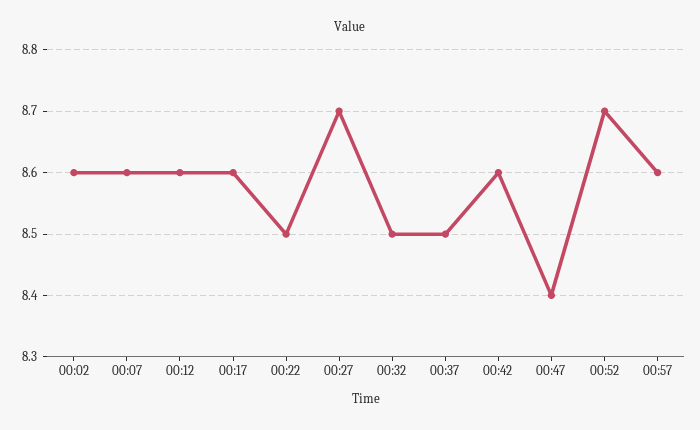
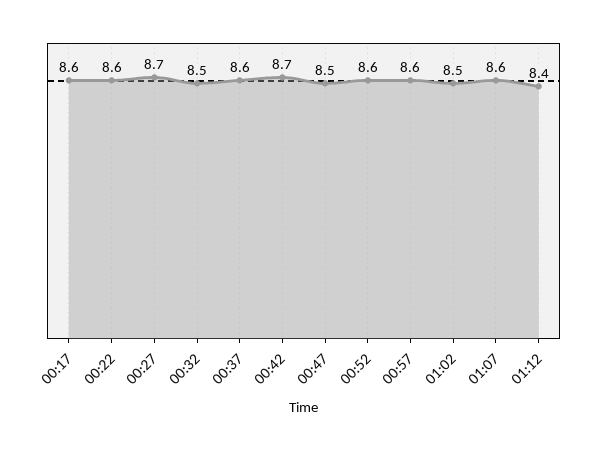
00:02: 8.6 -> none
00:07: 8.6 -> none
00:12: 8.6 -> none
00:22: 8.5 -> 8.6
00:37: 8.5 -> 8.6
00:42: 8.6 -> 8.7
00:47: 8.4 -> 8.5
00:52: 8.7 -> 8.6
01:02: none -> 8.5
01:07: none -> 8.6
01:12: none -> 8.4

